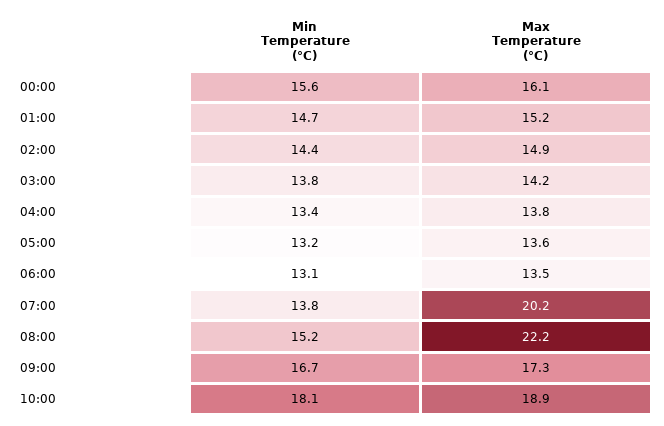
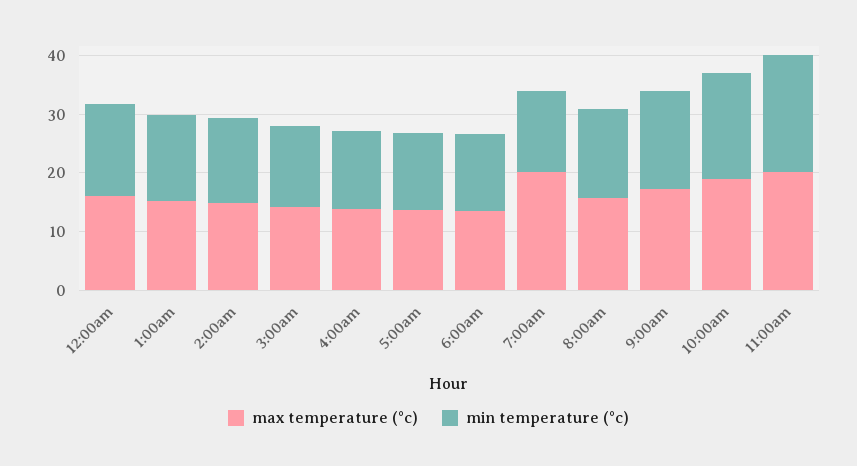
Max Temperature (°C), 08:00: 22.2 -> 16
Max Temperature (°C), 11:00am: none -> 20
Min Temperature (°C), 11:00am: none -> 20

